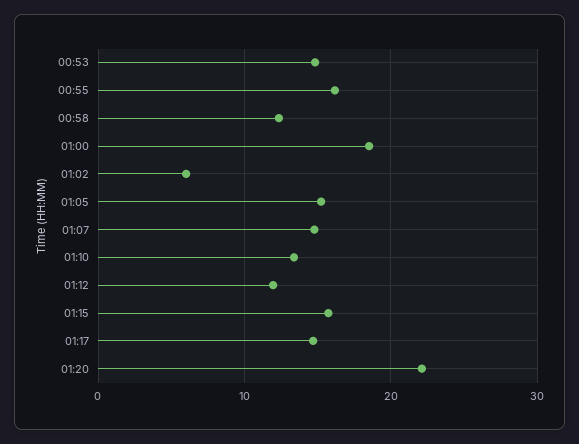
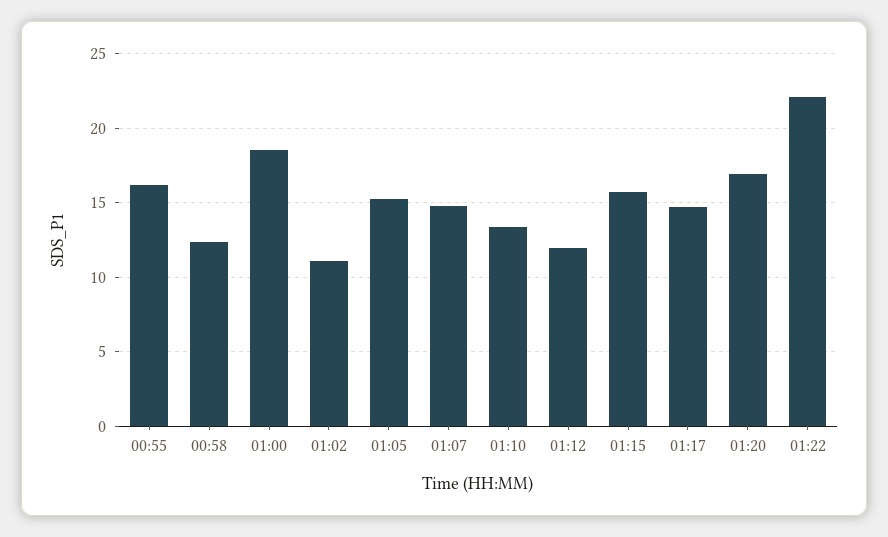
00:53: 15 -> none
01:02: 6 -> 11
01:20: 22 -> 17
01:22: none -> 22

